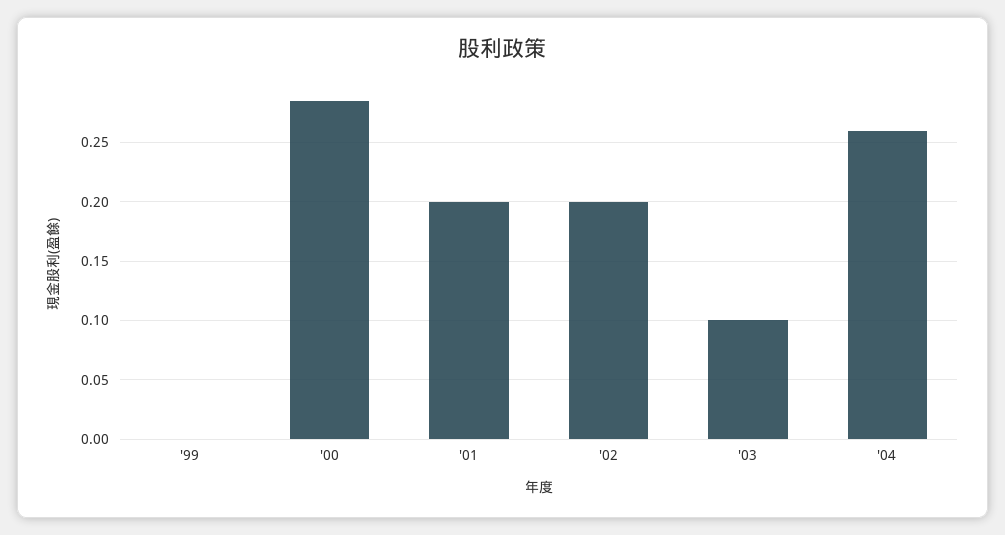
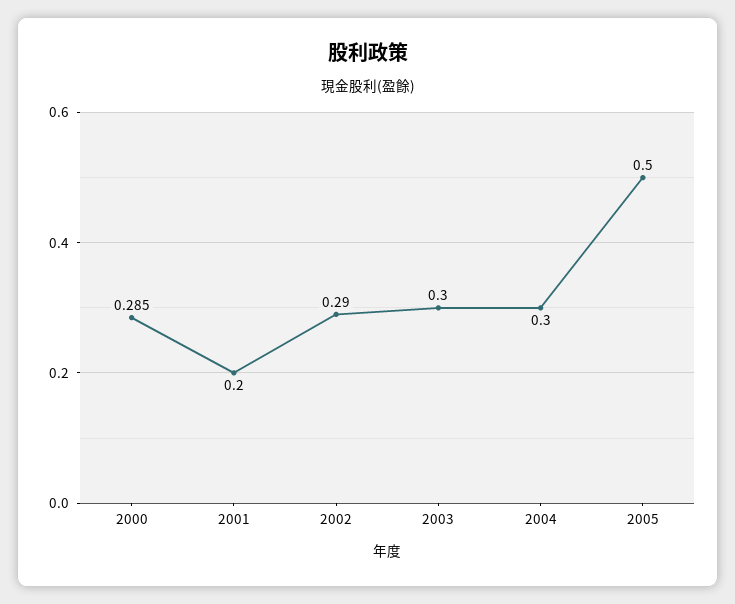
'99: 0 -> none
'02: 0.2 -> 0.29
'03: 0.1 -> 0.3
'04: 0.26 -> 0.3
2005: none -> 0.5

